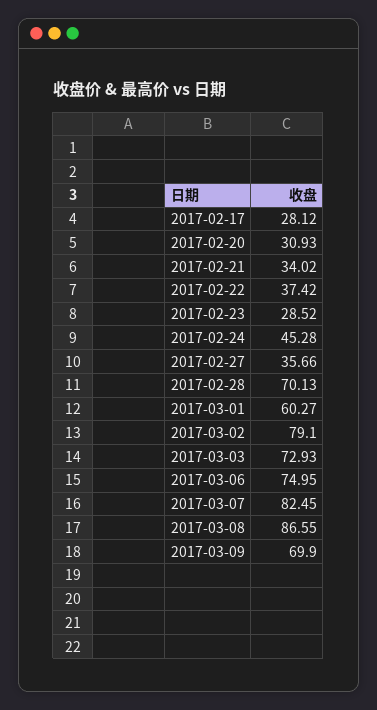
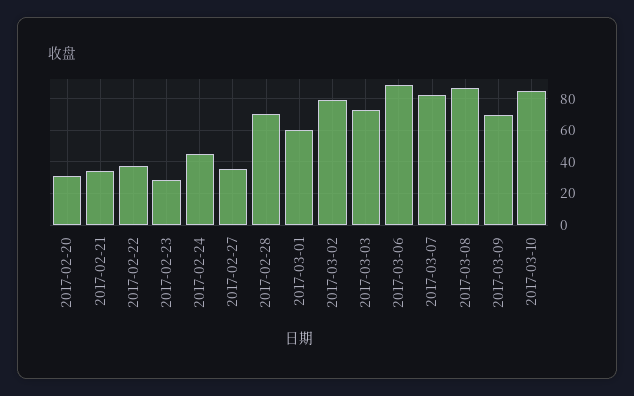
2017-02-17: 28.12 -> none
2017-03-06: 74.95 -> 90
2017-03-10: none -> 85

